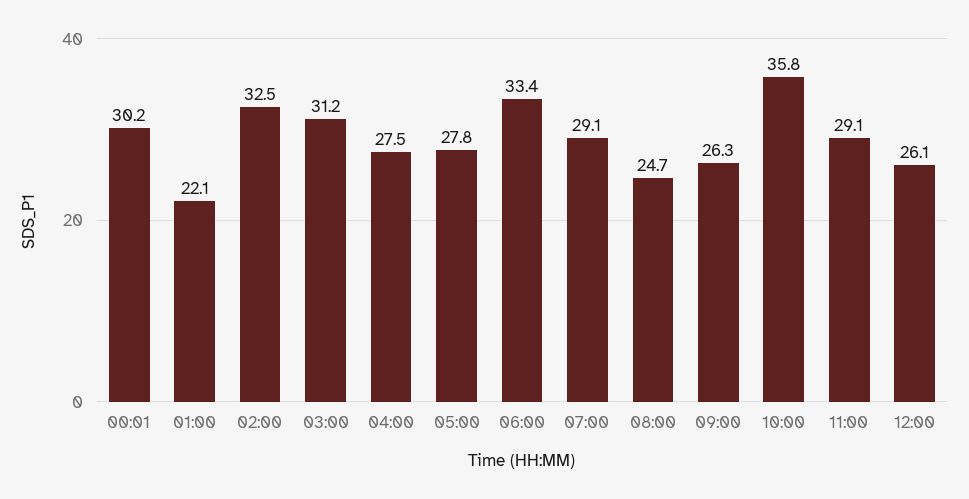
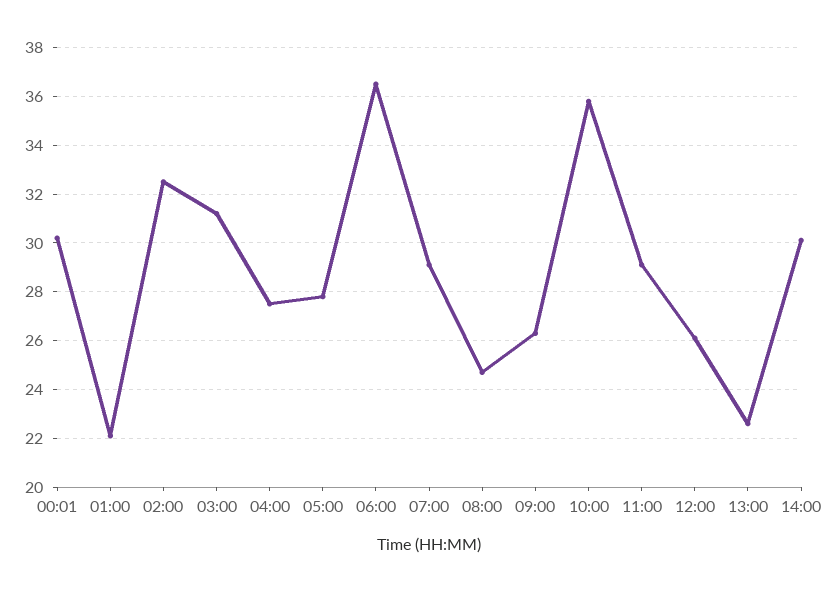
06:00: 33.4 -> 36.5
13:00: none -> 22.5
14:00: none -> 30

